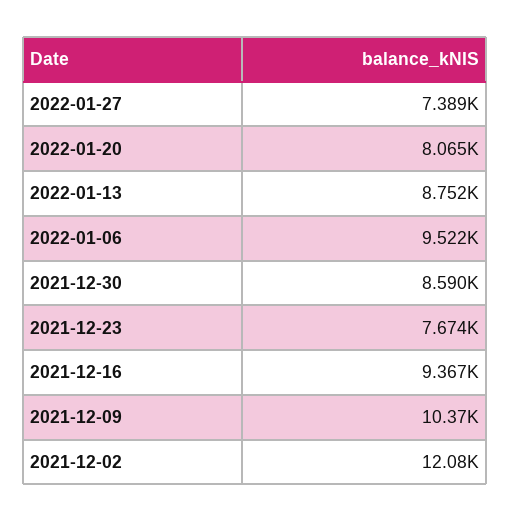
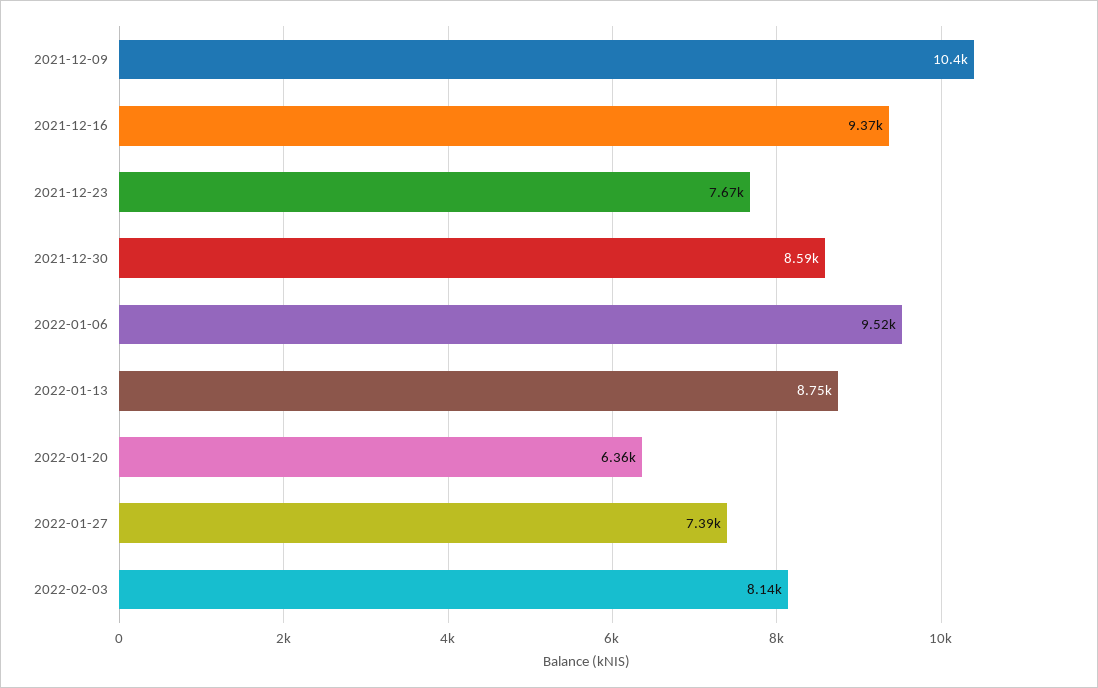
2022-01-20: 8065 -> 6360
2021-12-02: 12080 -> none
2022-02-03: none -> 8140

